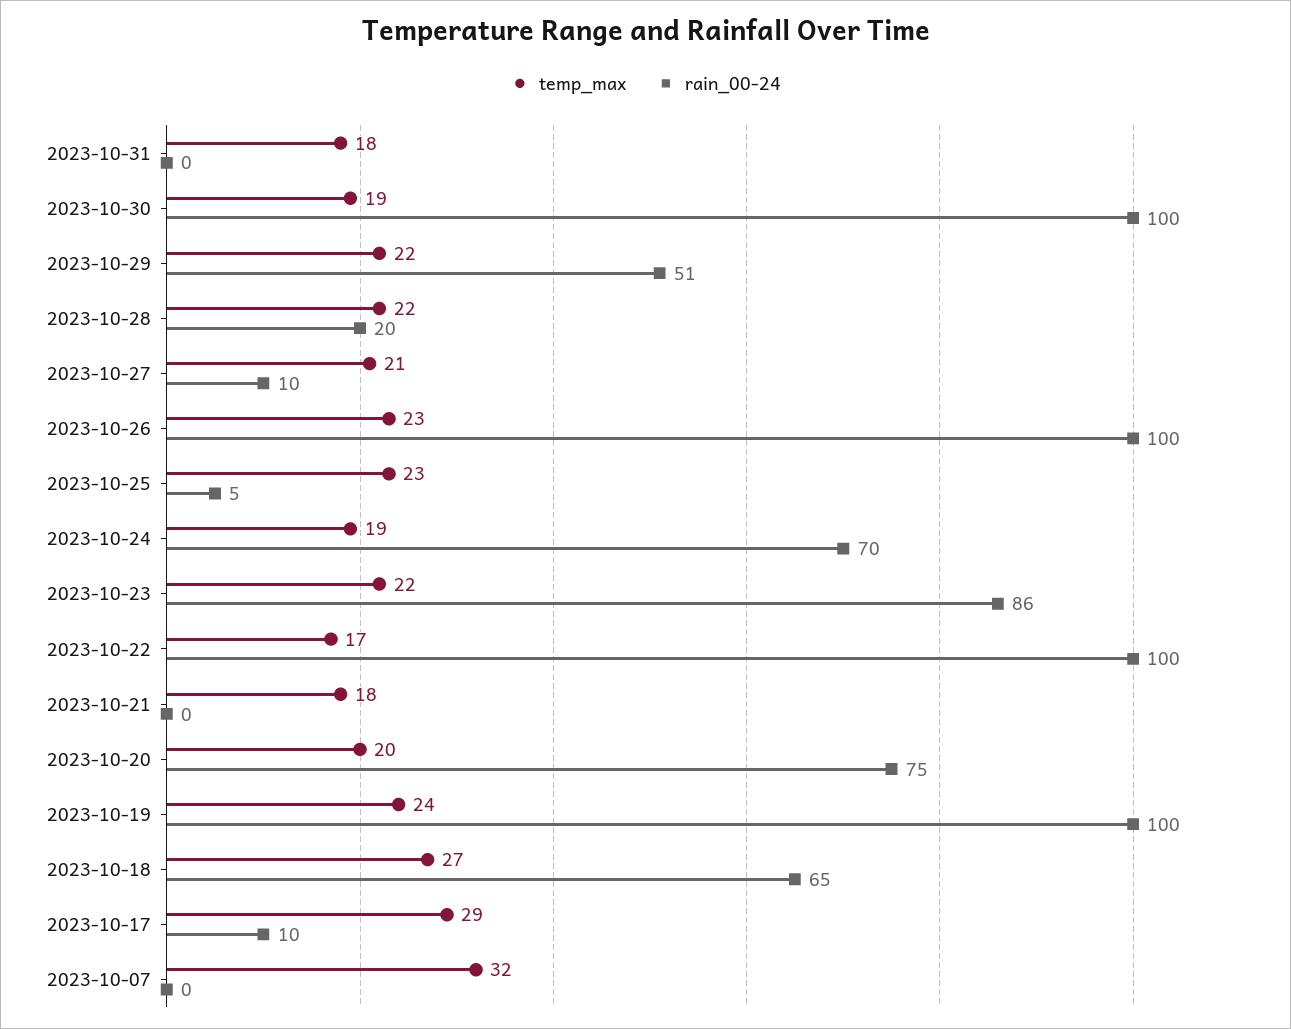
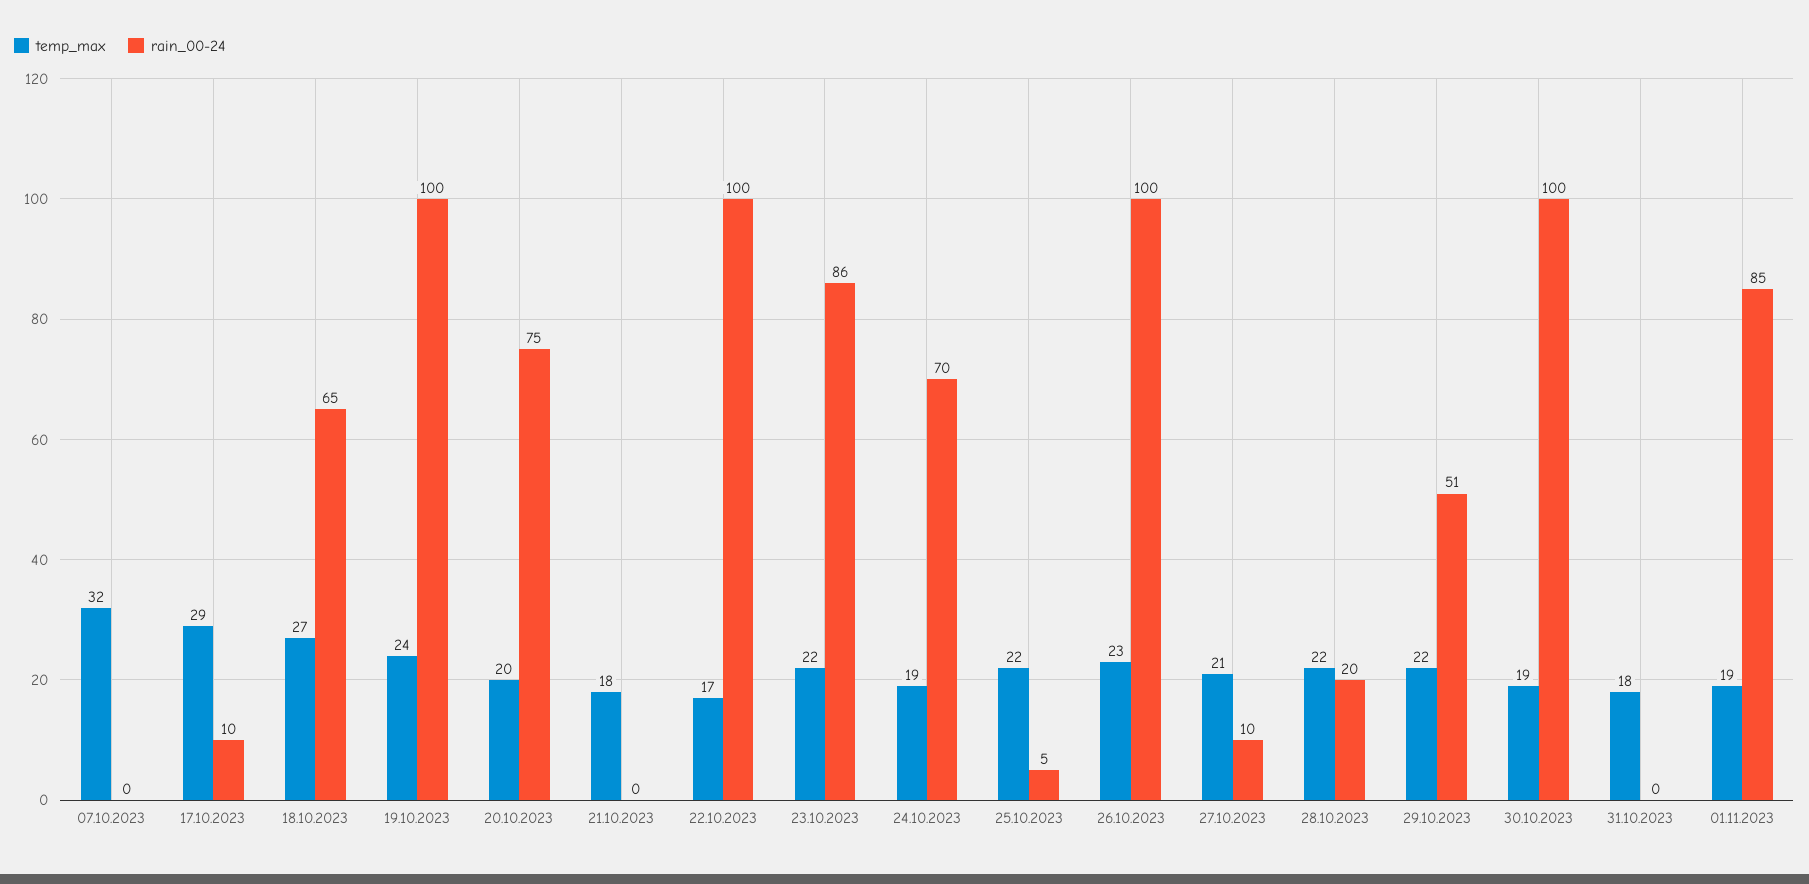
temp_max, 2023-10-25: 23 -> 22
temp_max, 01.11.2023: none -> 19
rain_00-24, 01.11.2023: none -> 85

